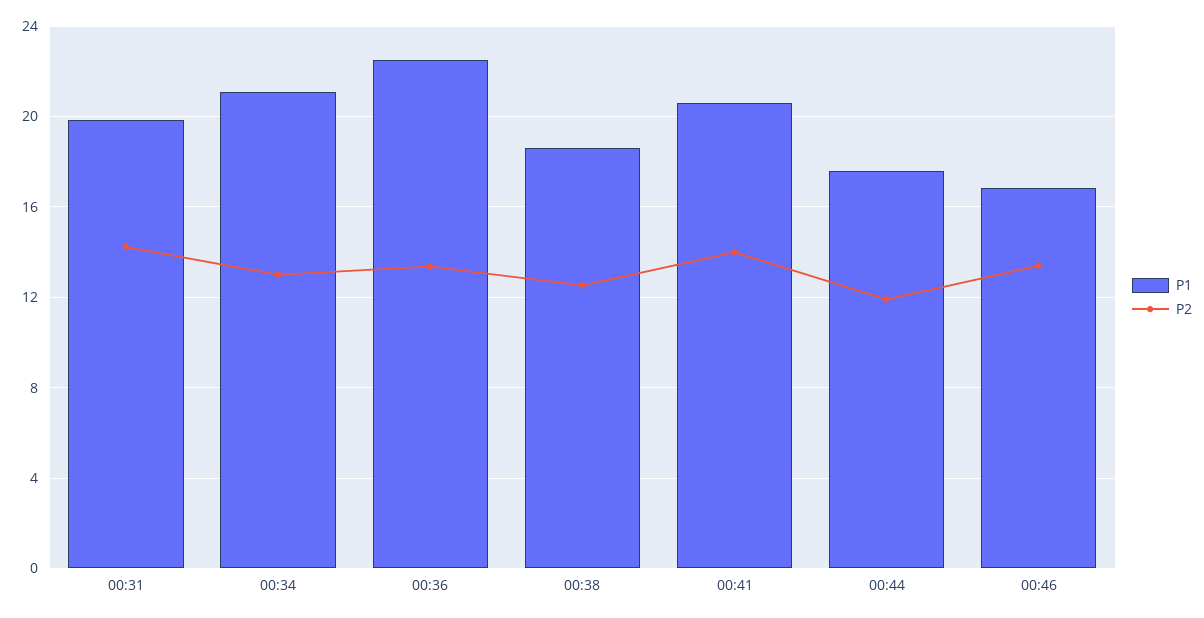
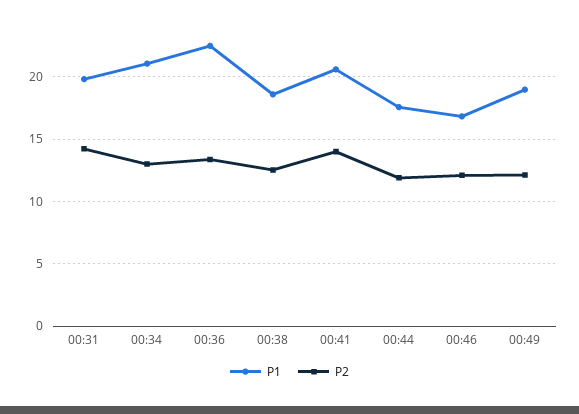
P2, 00:46: 13.5 -> 12
P1, 00:49: none -> 19
P2, 00:49: none -> 12

